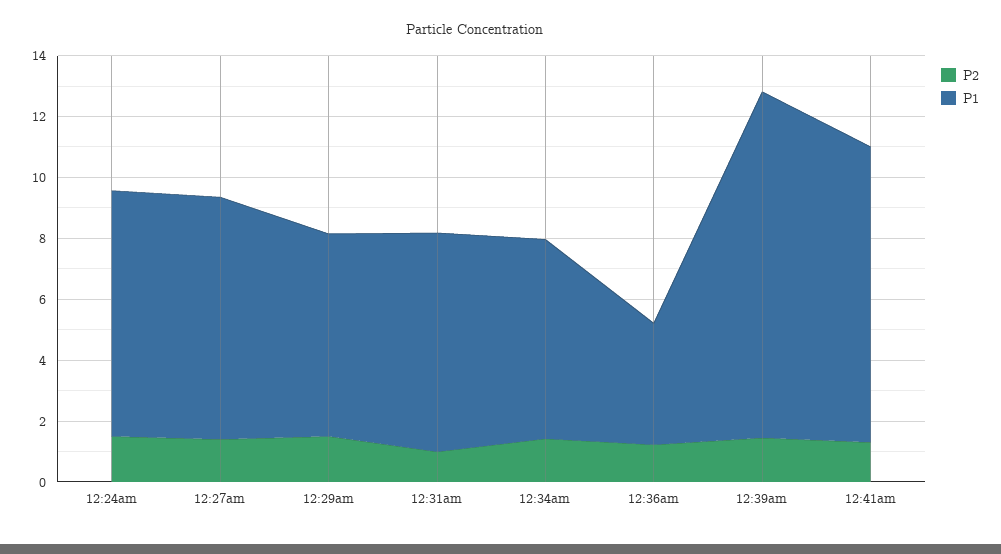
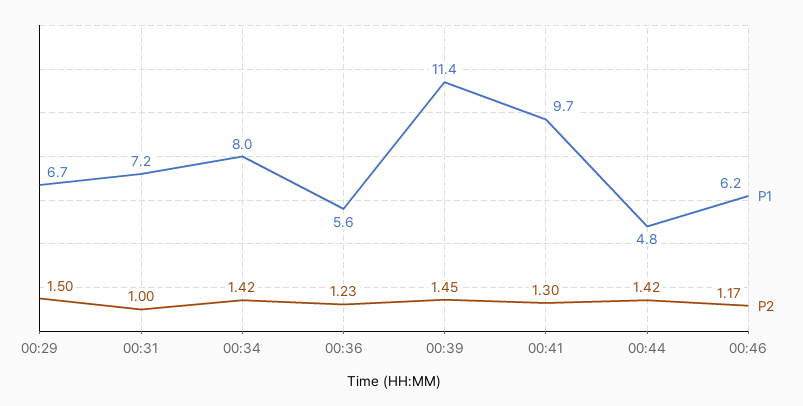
P2, 12:24am: 1.5 -> none
P1, 12:24am: 8 -> none
P2, 12:27am: 1.5 -> none
P1, 12:27am: 8 -> none
P1, 12:34am: 6.5 -> 8
P1, 12:36am: 4 -> 5.6
P1, 00:44: none -> 4.8
P2, 00:44: none -> 1.42
P1, 00:46: none -> 6.2
P2, 00:46: none -> 1.17

